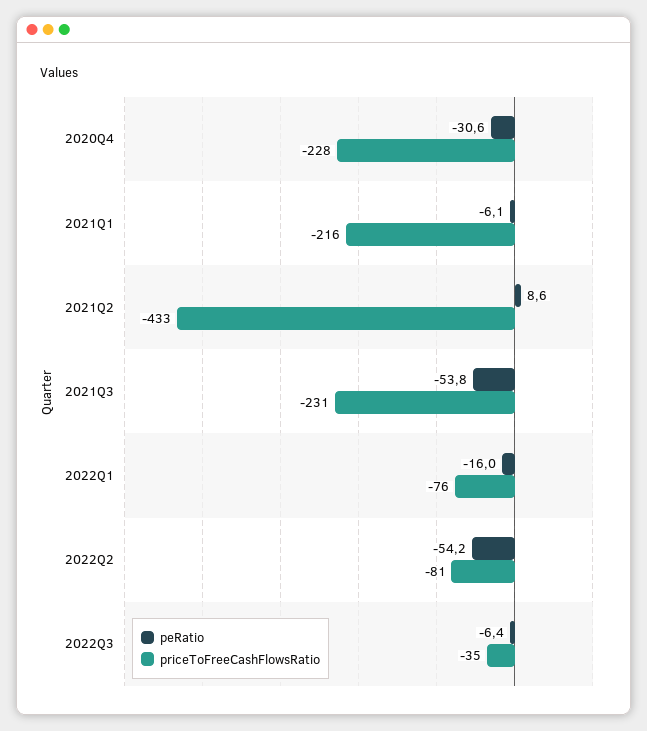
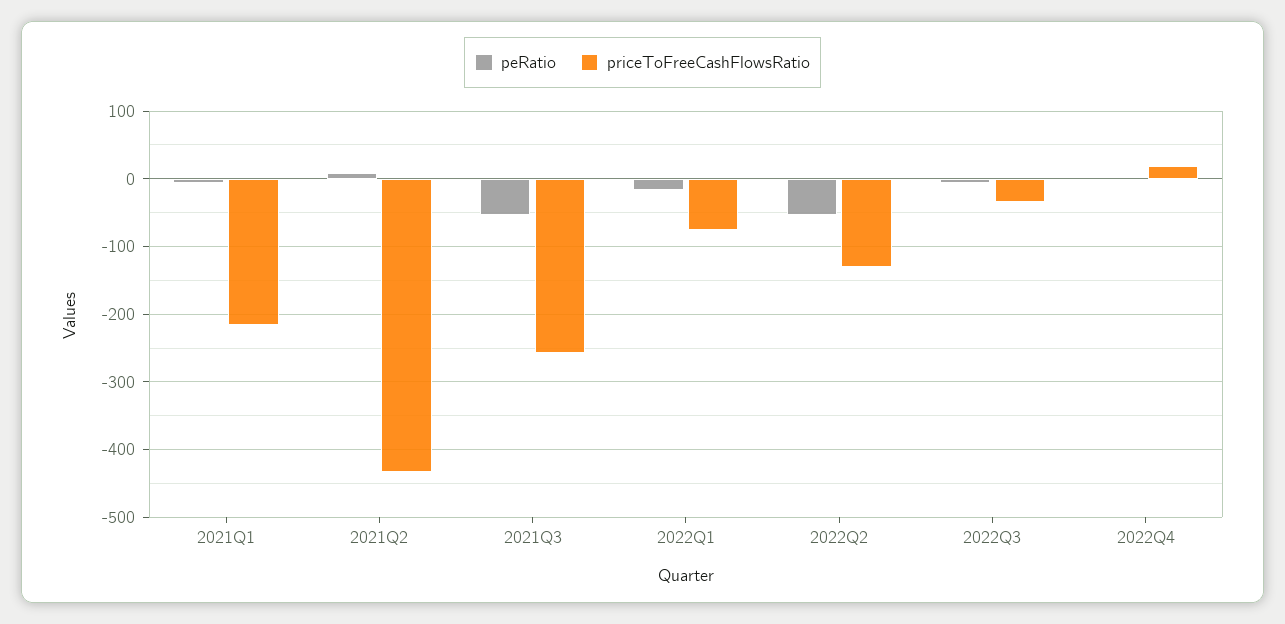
peRatio, 2020Q4: -30.6 -> none
priceToFreeCashFlowsRatio, 2020Q4: -228 -> none
priceToFreeCashFlowsRatio, 2021Q3: -231 -> -260
priceToFreeCashFlowsRatio, 2022Q2: -81 -> -130
peRatio, 2022Q4: none -> 0
priceToFreeCashFlowsRatio, 2022Q4: none -> 20

